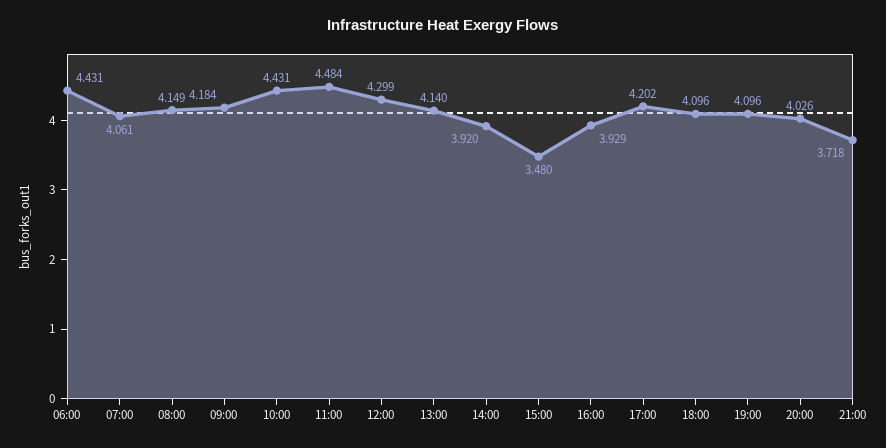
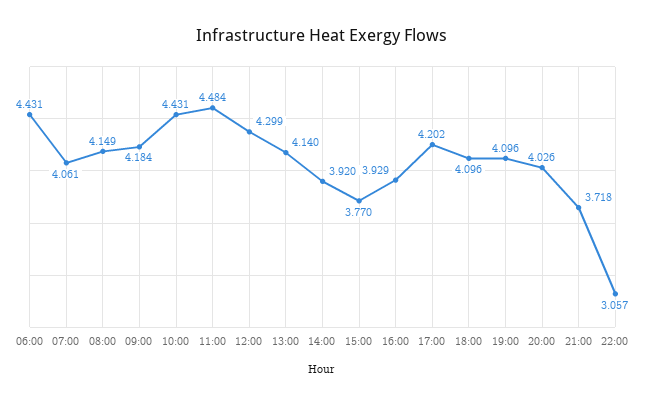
15:00: 3.48 -> 3.77
22:00: none -> 3.057

